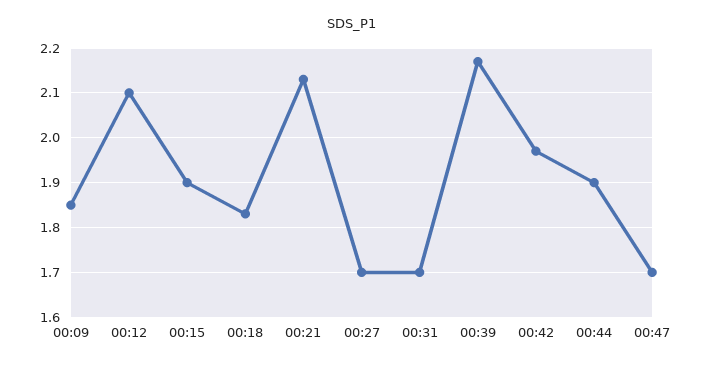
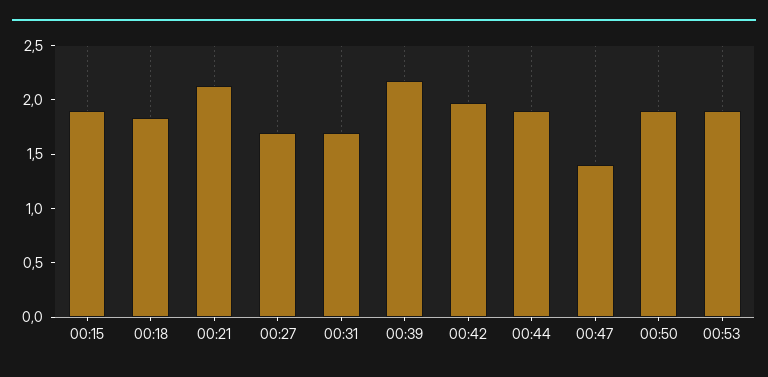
00:09: 1.85 -> none
00:12: 2.1 -> none
00:47: 1.7 -> 1.4
00:50: none -> 1.9
00:53: none -> 1.9

